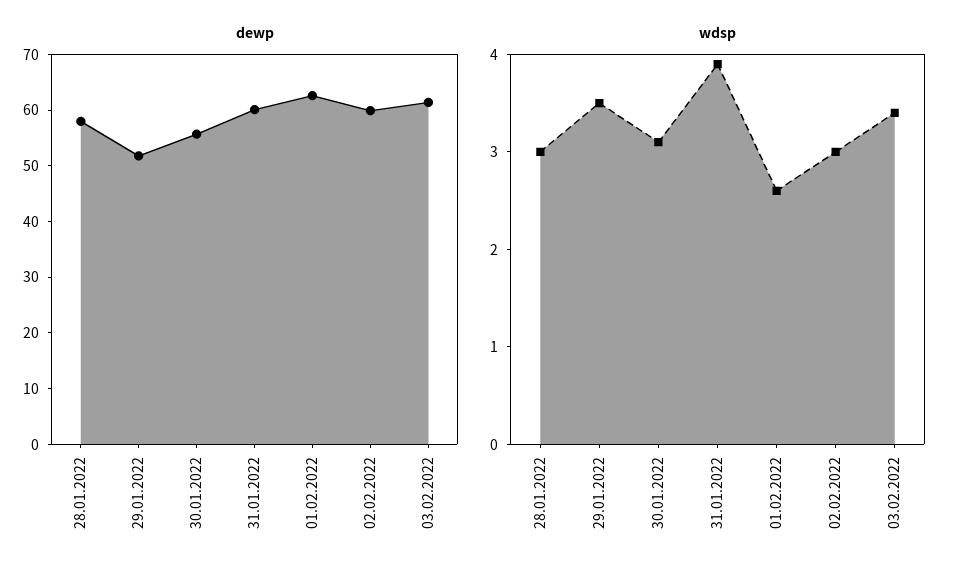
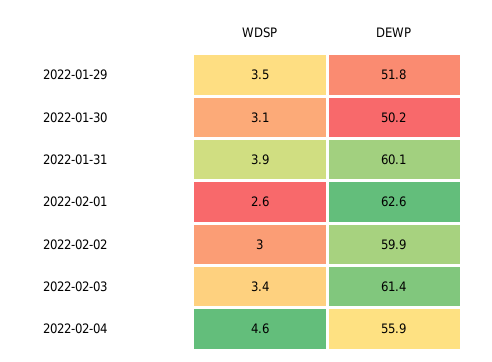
dewp, 28.01.2022: 58 -> none
dewp, 30.01.2022: 56 -> 50.2
wdsp, 28.01.2022: 3 -> none
wdsp, 2022-02-04: none -> 4.6
dewp, 2022-02-04: none -> 55.9

